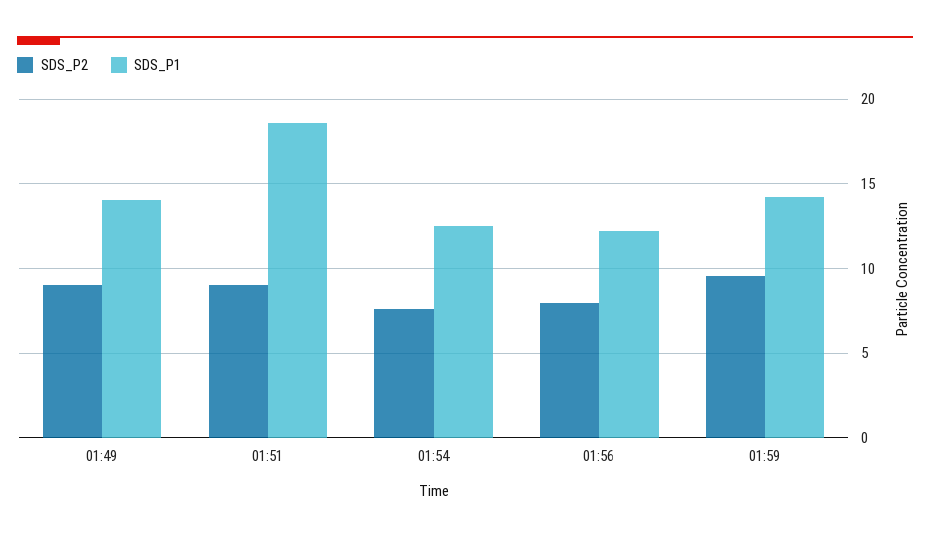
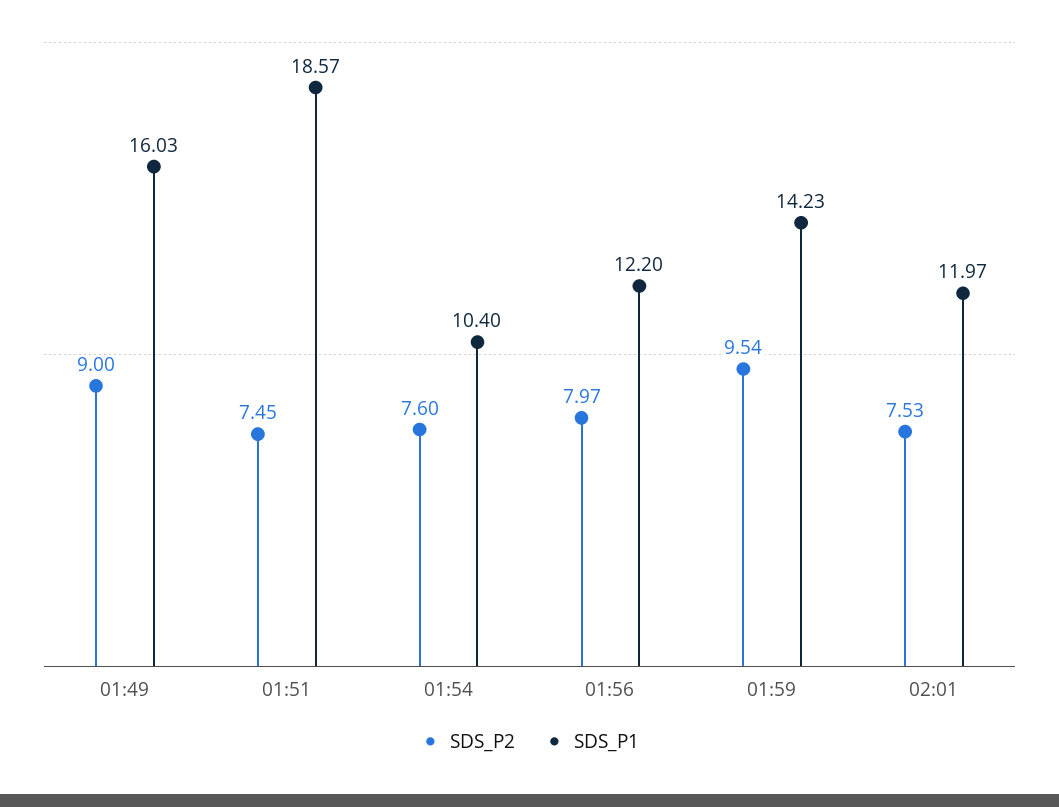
SDS_P1, 01:49: 14 -> 16.03
SDS_P2, 01:51: 9 -> 7.45
SDS_P1, 01:54: 12.5 -> 10.4
SDS_P2, 02:01: none -> 7.53
SDS_P1, 02:01: none -> 11.97

